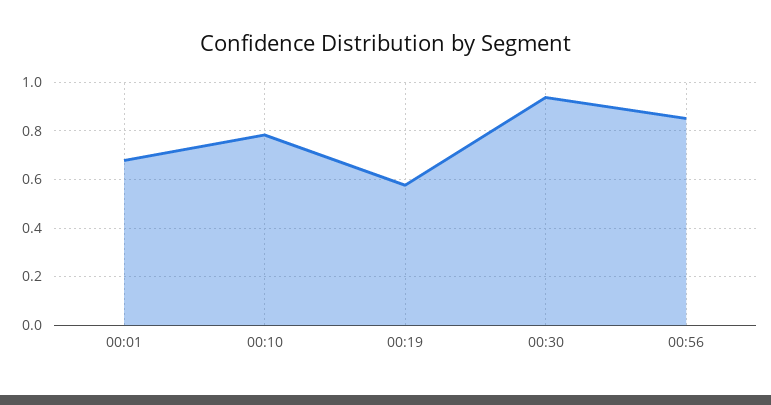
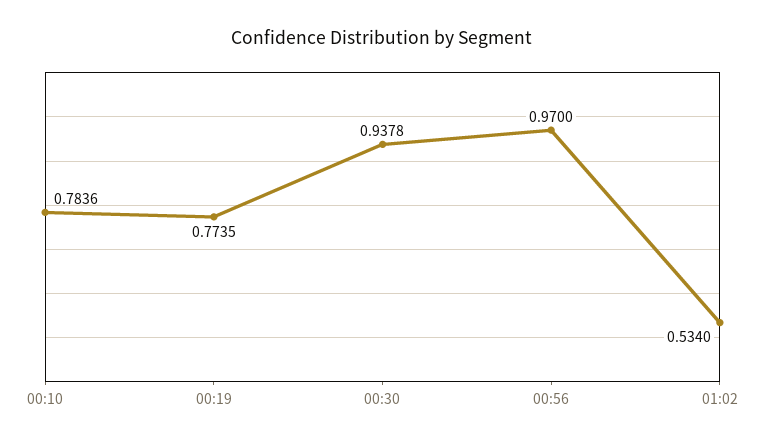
00:01: 0.675 -> none
00:19: 0.575 -> 0.7735
00:56: 0.85 -> 0.97
01:02: none -> 0.534

